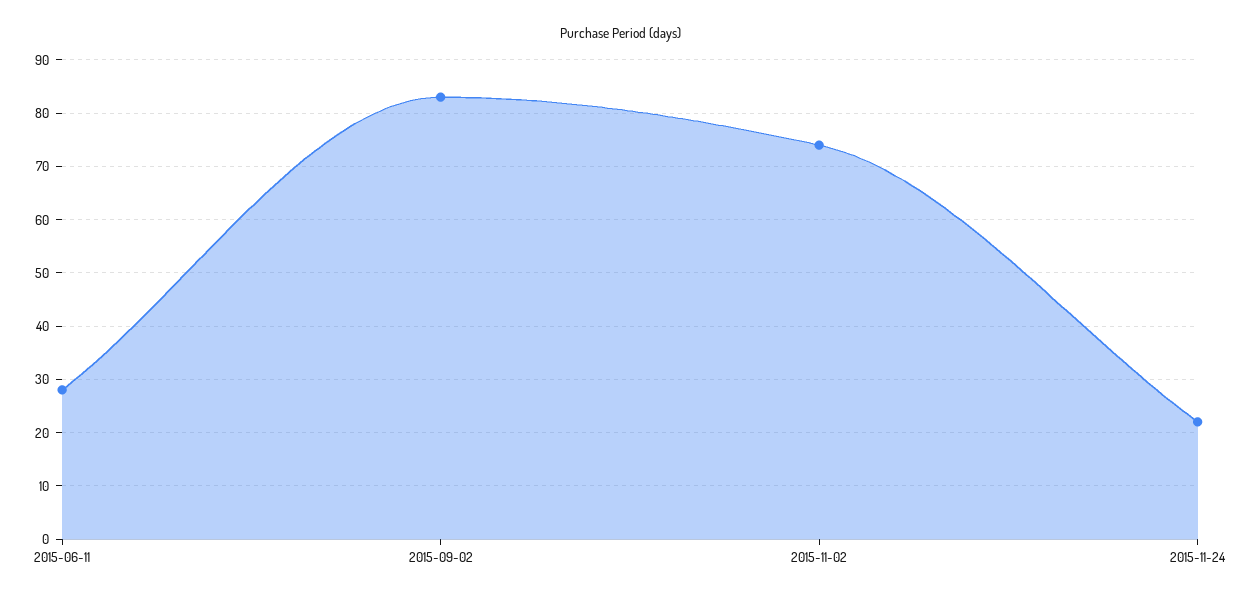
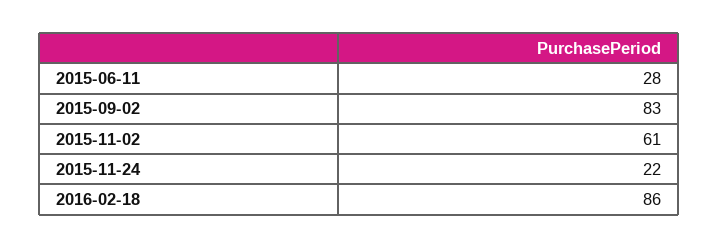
2015-11-02: 75 -> 61
2016-02-18: none -> 86

